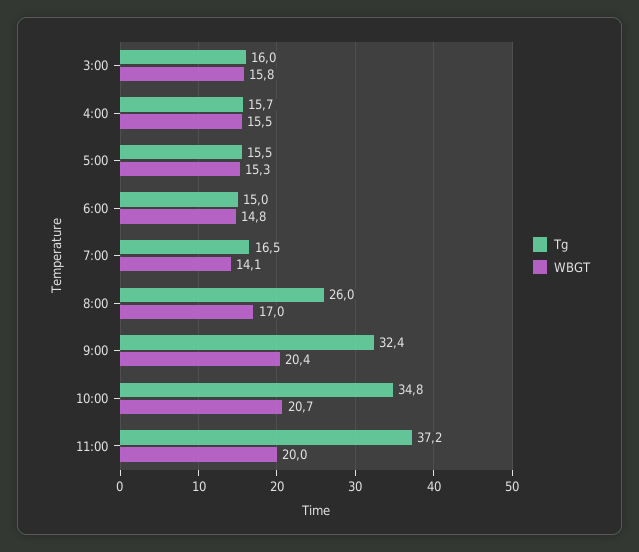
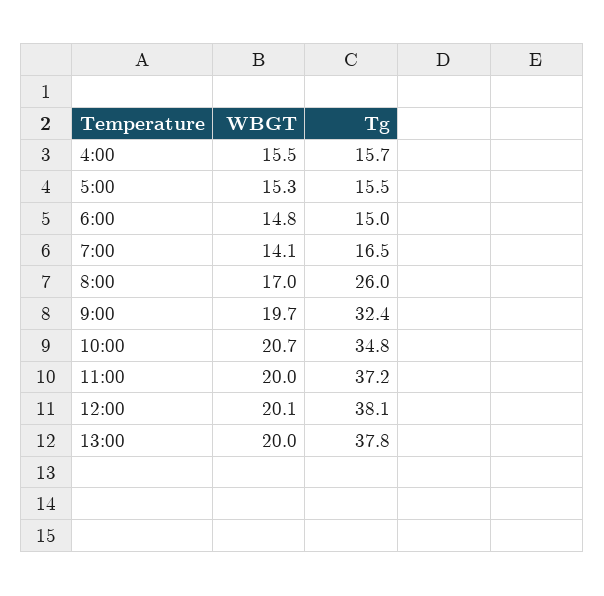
Tg, 3:00: 16 -> none
WBGT, 3:00: 15.8 -> none
WBGT, 9:00: 20.4 -> 19.7
WBGT, 12:00: none -> 20.1
Tg, 12:00: none -> 38.1
WBGT, 13:00: none -> 20
Tg, 13:00: none -> 37.8

